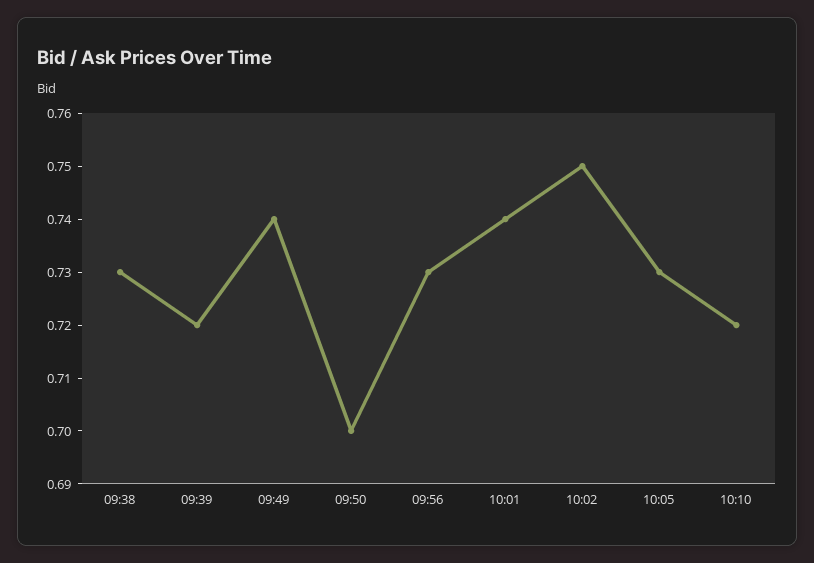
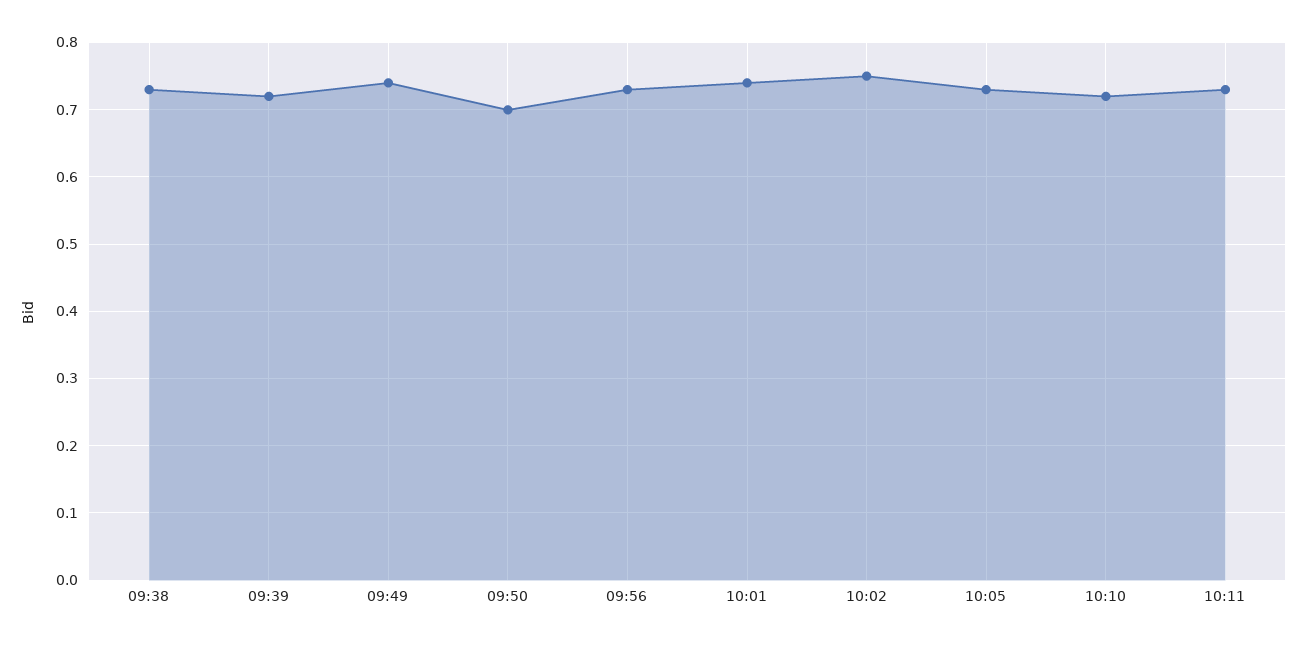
10:11: none -> 0.73

